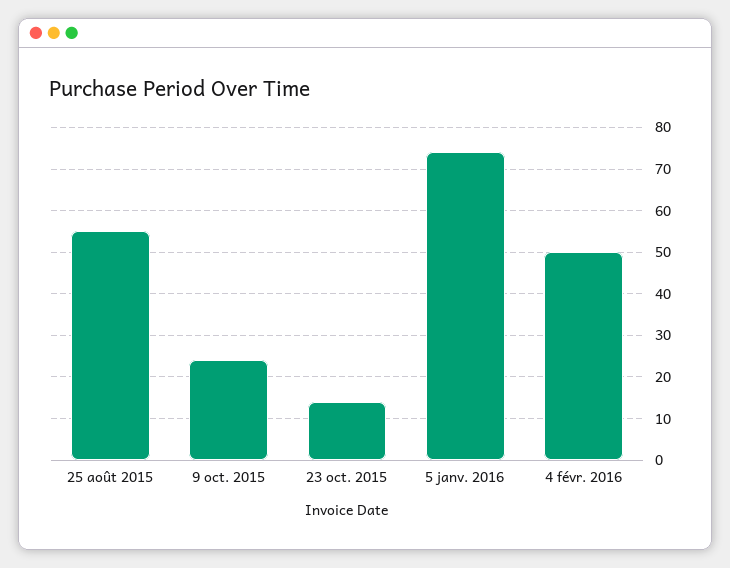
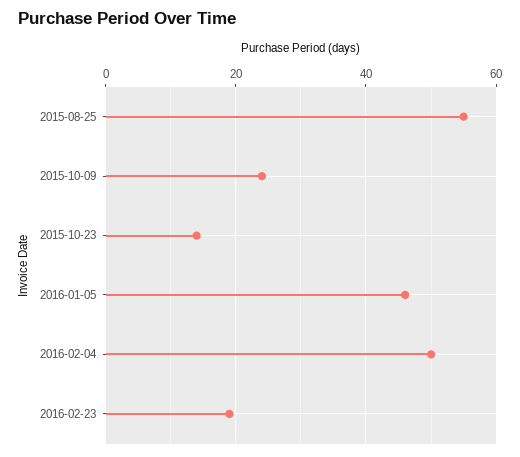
5 janv. 2016: 75 -> 45
2016-02-23: none -> 20

